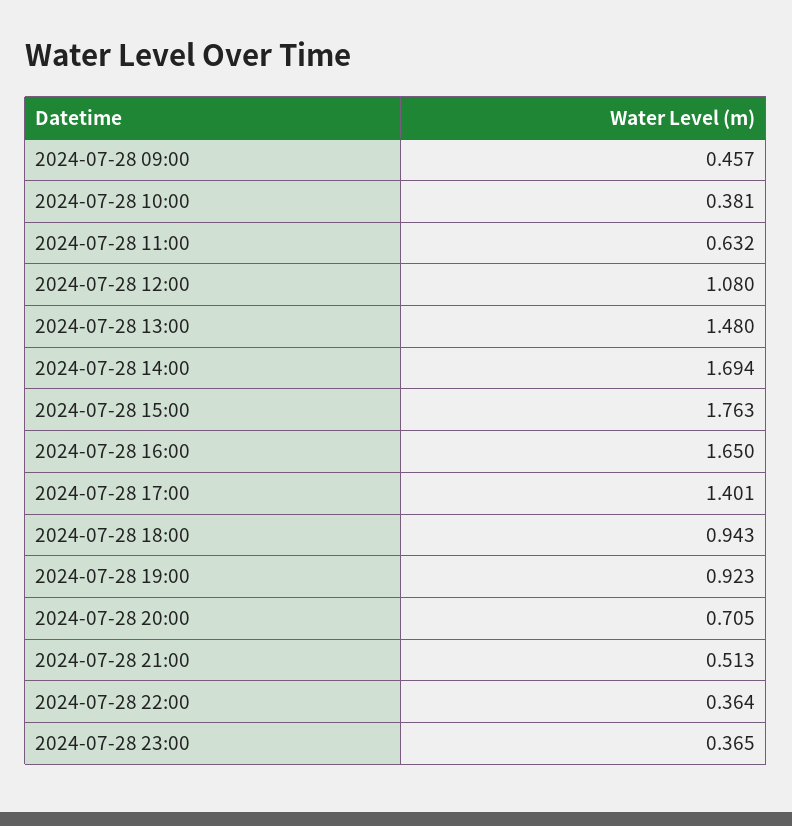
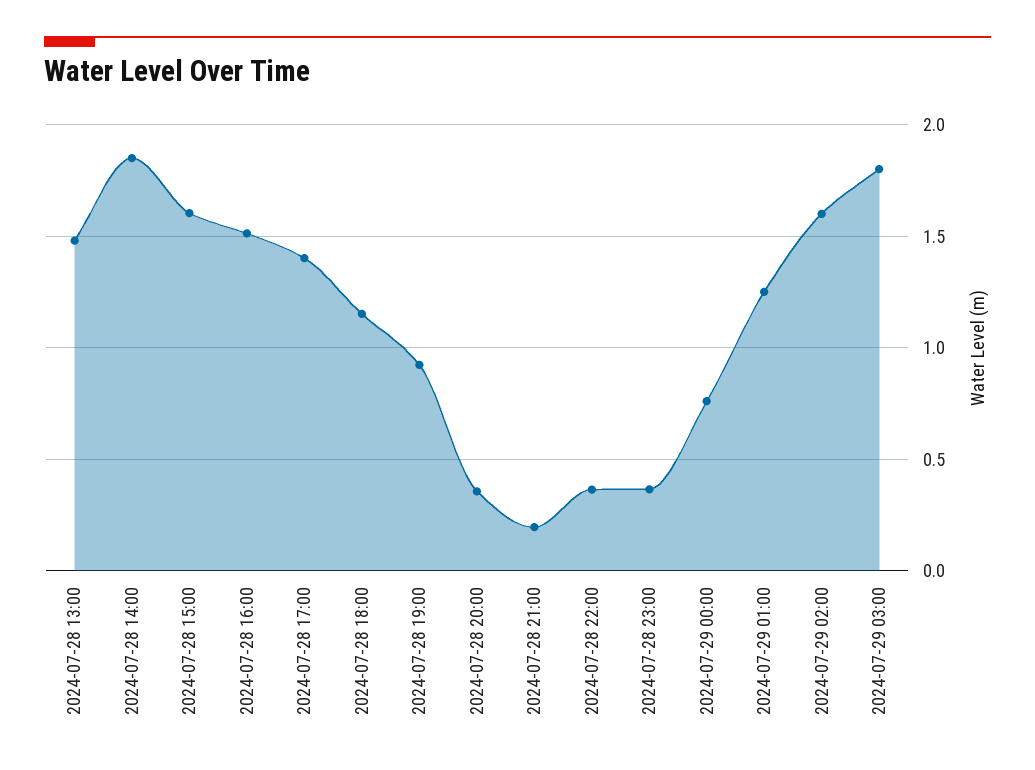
2024-07-28 09:00: 0.457 -> none
2024-07-28 10:00: 0.381 -> none
2024-07-28 11:00: 0.632 -> none
2024-07-28 12:00: 1.08 -> none
2024-07-28 14:00: 1.694 -> 1.85
2024-07-28 15:00: 1.763 -> 1.6
2024-07-28 16:00: 1.65 -> 1.5
2024-07-28 18:00: 0.943 -> 1.15
2024-07-28 20:00: 0.705 -> 0.35
2024-07-28 21:00: 0.513 -> 0.2
2024-07-29 00:00: none -> 0.75
2024-07-29 01:00: none -> 1.25
2024-07-29 02:00: none -> 1.6
2024-07-29 03:00: none -> 1.8

